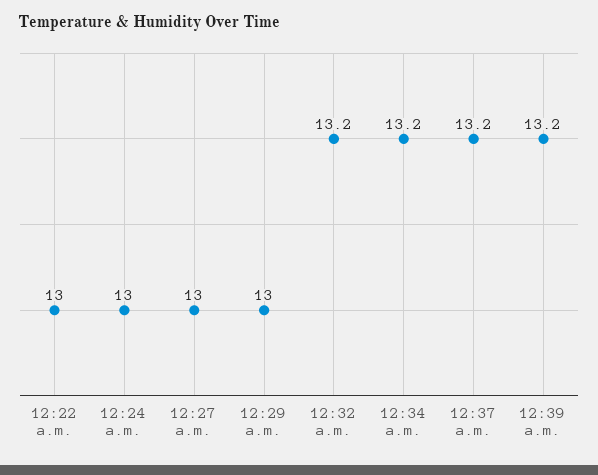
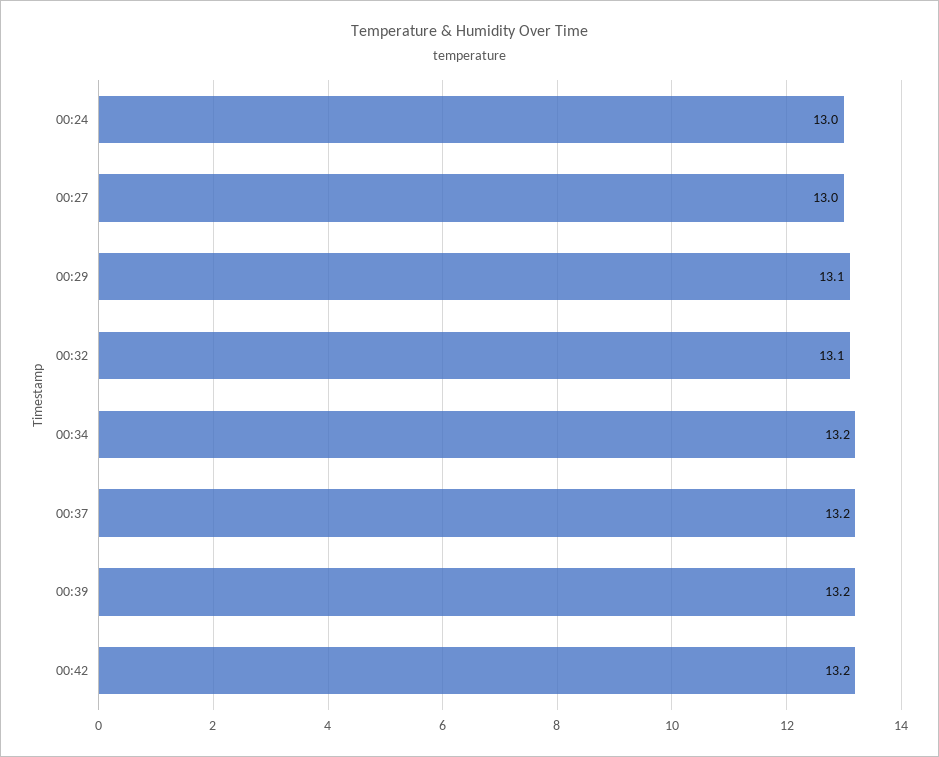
12:22 a.m.: 13 -> none
12:29 a.m.: 13 -> 13.1
12:32 a.m.: 13.2 -> 13.1
00:42: none -> 13.2

